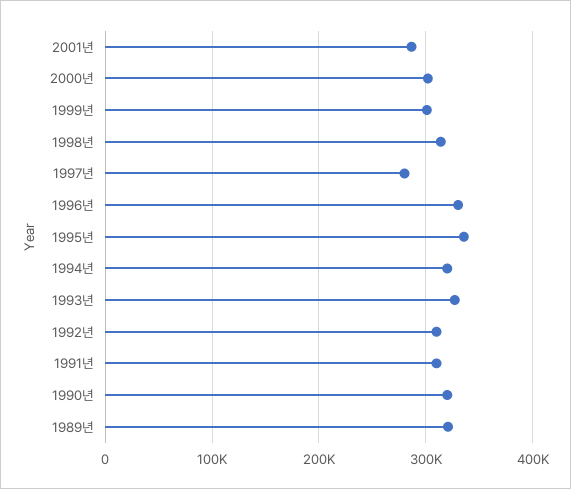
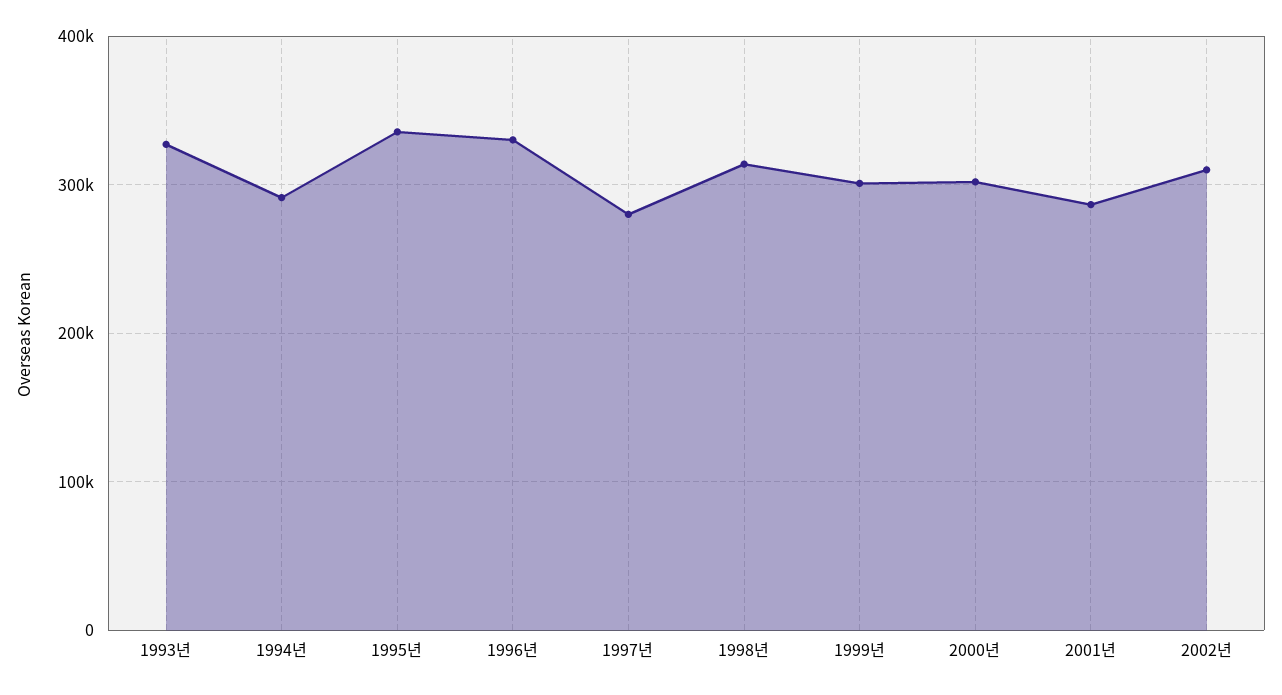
1994년: 320000 -> 290000
1992년: 310000 -> none
1991년: 310000 -> none
1990년: 320000 -> none
1989년: 320000 -> none
2002년: none -> 310000

